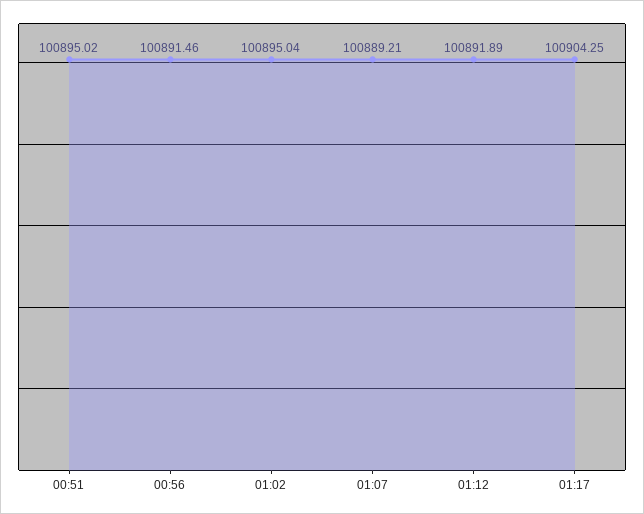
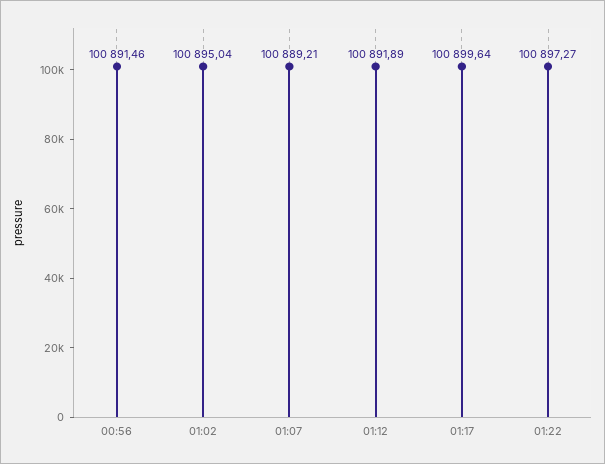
00:51: 100895.02 -> none
01:17: 100904.25 -> 100899.64
01:22: none -> 100897.27

